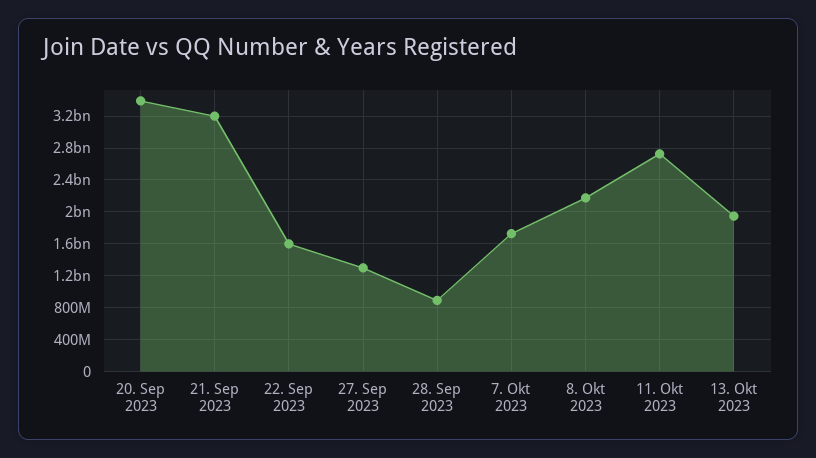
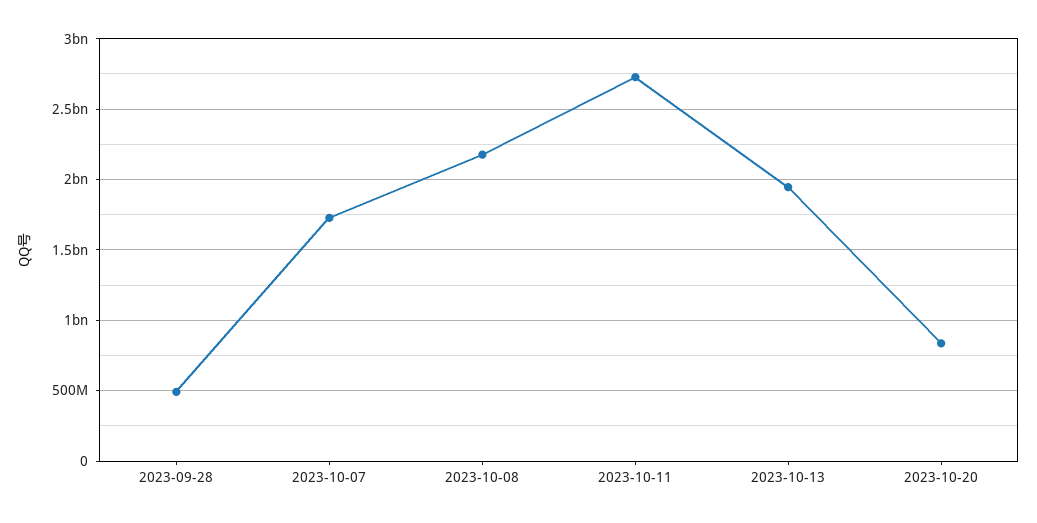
20. Sep 2023: 3400000000 -> none
21. Sep 2023: 3200000000 -> none
22. Sep 2023: 1600000000 -> none
27. Sep 2023: 1300000000 -> none
28. Sep 2023: 900000000 -> 500000000
2023-10-20: none -> 850000000

